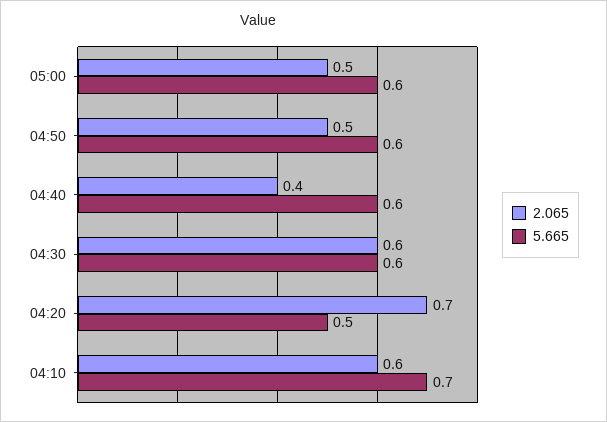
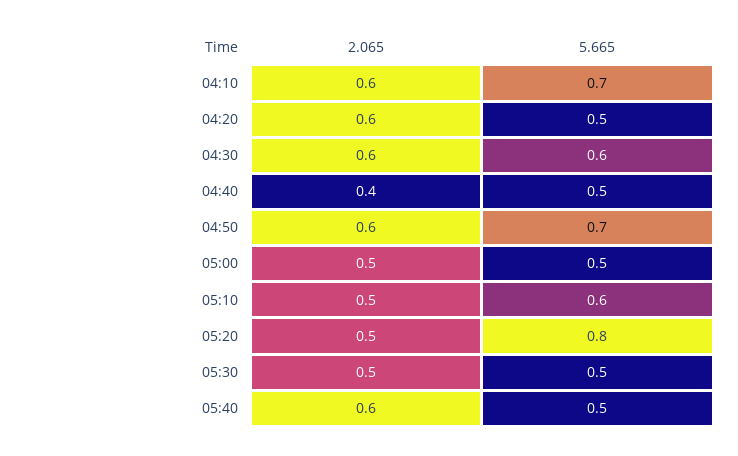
5.665, 05:00: 0.6 -> 0.5
2.065, 04:50: 0.5 -> 0.6
5.665, 04:50: 0.6 -> 0.7
5.665, 04:40: 0.6 -> 0.5
2.065, 04:20: 0.7 -> 0.6
2.065, 05:10: none -> 0.5
5.665, 05:10: none -> 0.6
2.065, 05:20: none -> 0.5
5.665, 05:20: none -> 0.8
2.065, 05:30: none -> 0.5
5.665, 05:30: none -> 0.5
2.065, 05:40: none -> 0.6
5.665, 05:40: none -> 0.5

